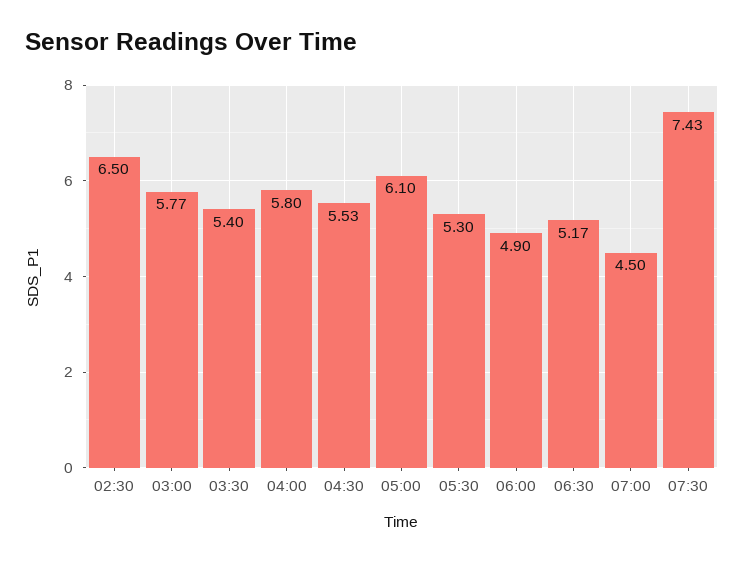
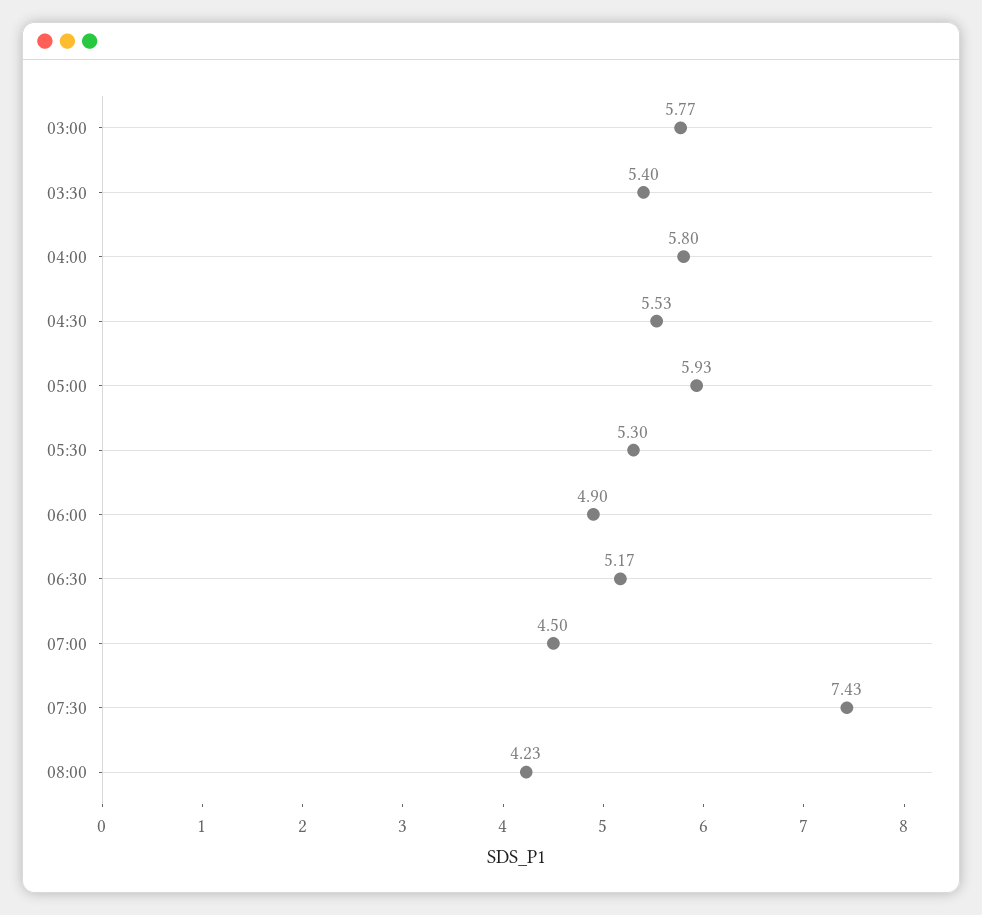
02:30: 6.5 -> none
05:00: 6.1 -> 5.93
08:00: none -> 4.23

